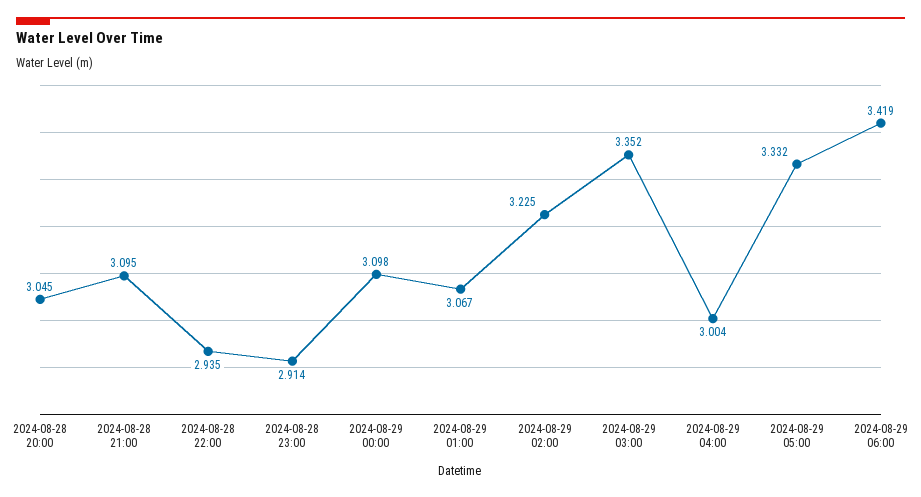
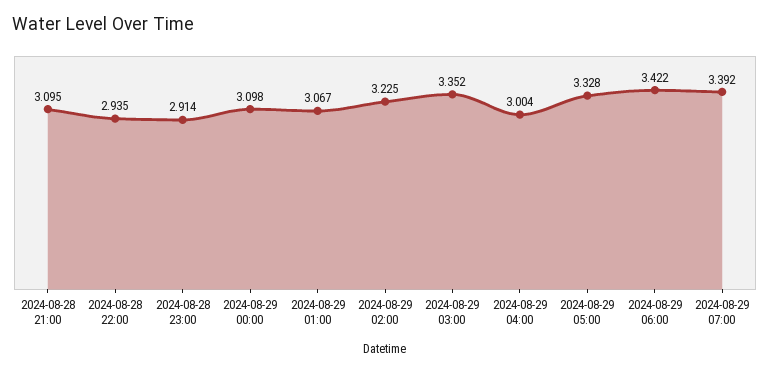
2024-08-28 20:00: 3.045 -> none
2024-08-29 05:00: 3.332 -> 3.328
2024-08-29 06:00: 3.419 -> 3.422
2024-08-29 07:00: none -> 3.392

